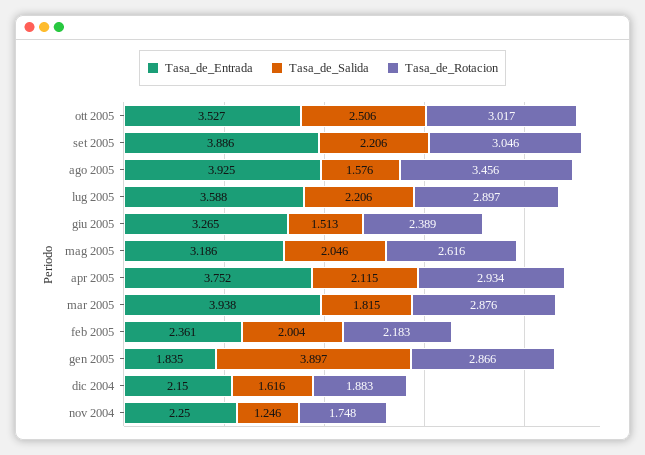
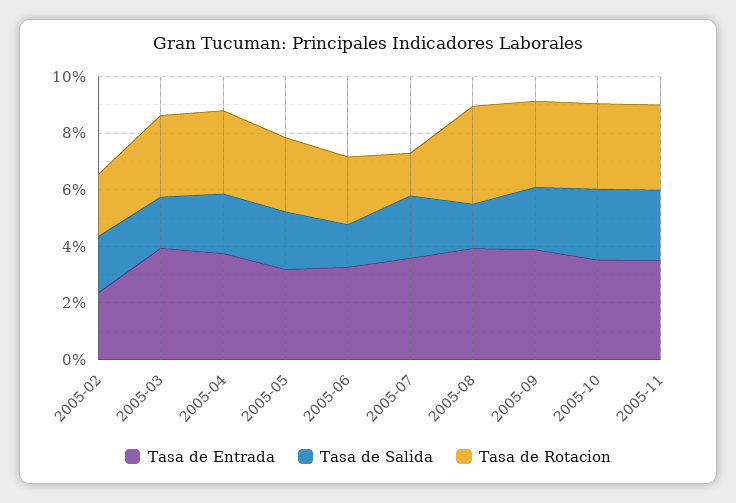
Tasa_de_Rotacion, lug 2005: 2.897 -> 1.5
Tasa_de_Entrada, gen 2005: 1.835 -> none
Tasa_de_Salida, gen 2005: 3.897 -> none
Tasa_de_Rotacion, gen 2005: 2.866 -> none
Tasa_de_Entrada, dic 2004: 2.15 -> none
Tasa_de_Salida, dic 2004: 1.616 -> none
Tasa_de_Rotacion, dic 2004: 1.883 -> none
Tasa_de_Entrada, nov 2004: 2.25 -> none
Tasa_de_Salida, nov 2004: 1.246 -> none
Tasa_de_Rotacion, nov 2004: 1.748 -> none
Tasa_de_Entrada, 2005-11: none -> 3.5
Tasa_de_Salida, 2005-11: none -> 2.5
Tasa_de_Rotacion, 2005-11: none -> 3

